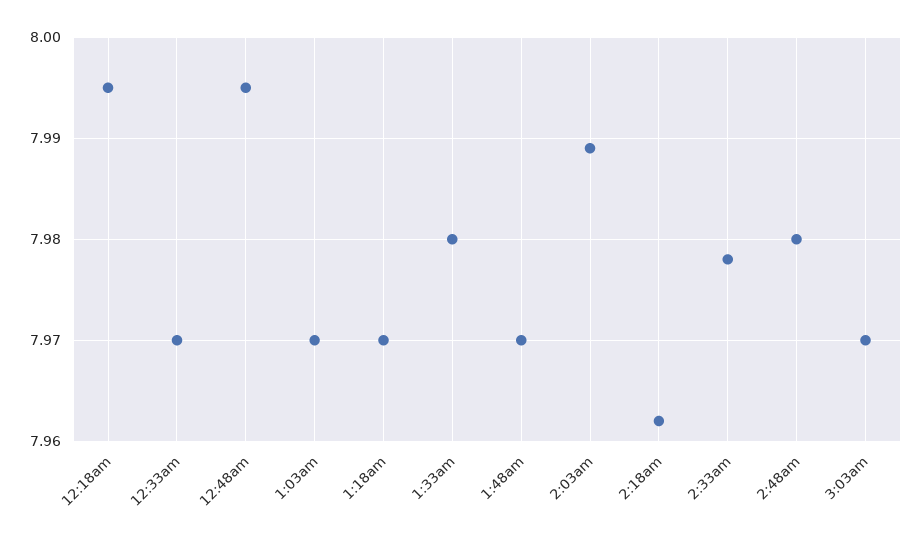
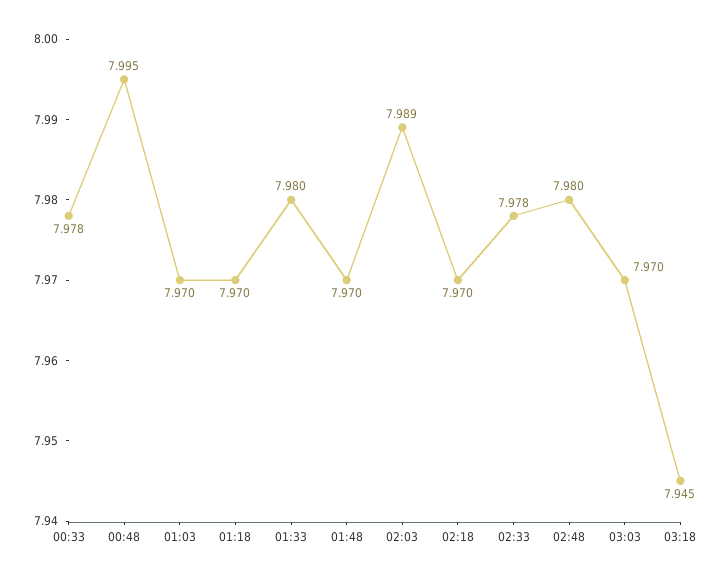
12:18am: 7.995 -> none
12:33am: 7.97 -> 7.978
2:18am: 7.962 -> 7.97
03:18: none -> 7.945

